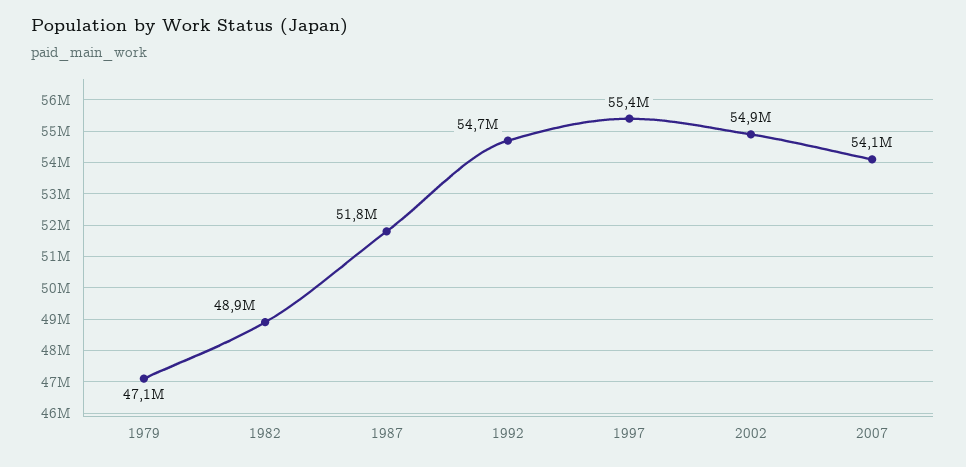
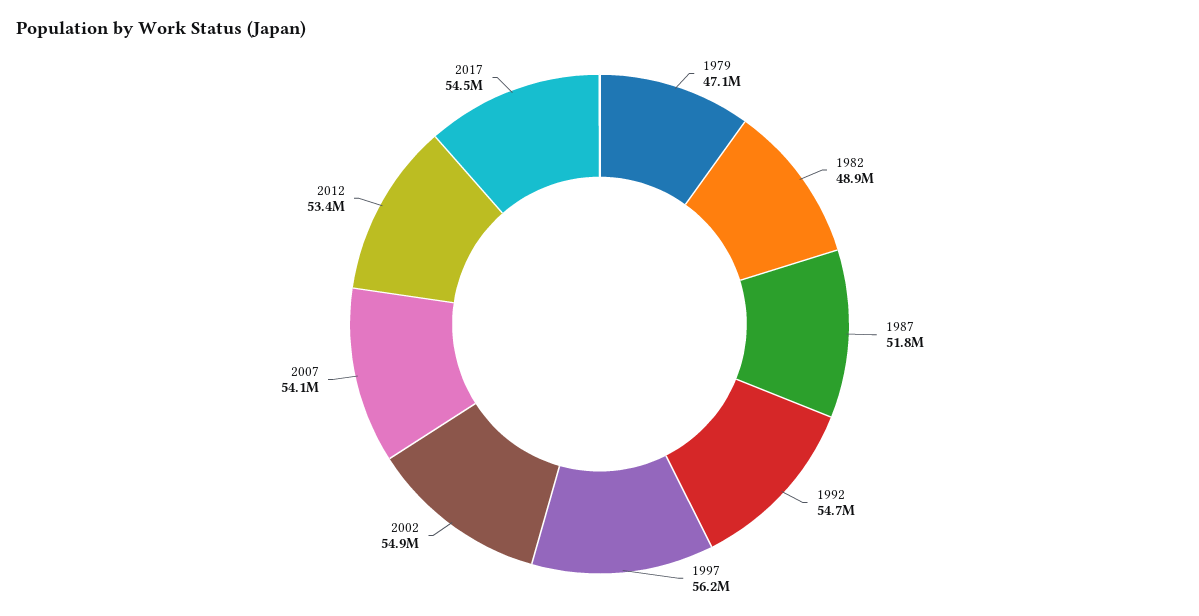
1997: 55400000 -> 56200000
2012: none -> 53400000
2017: none -> 54500000

